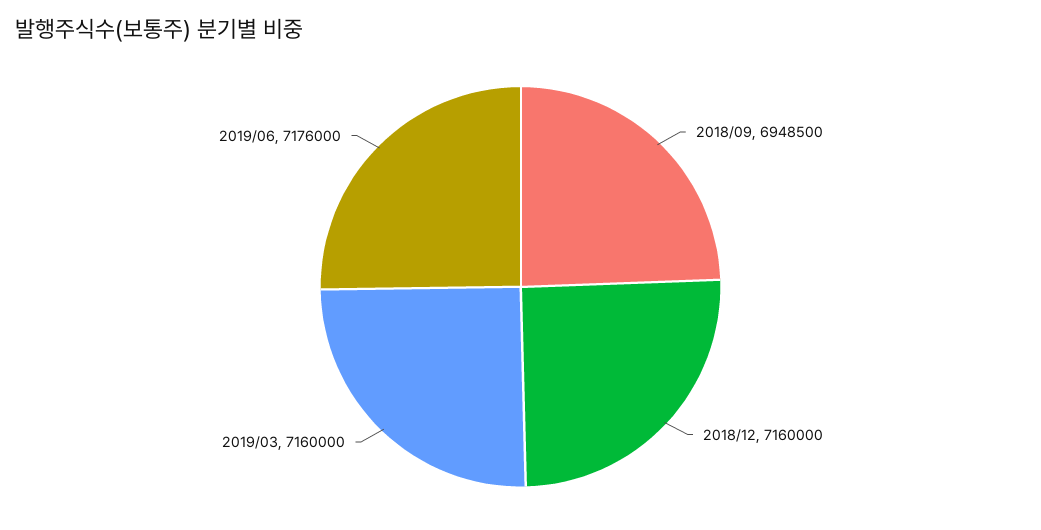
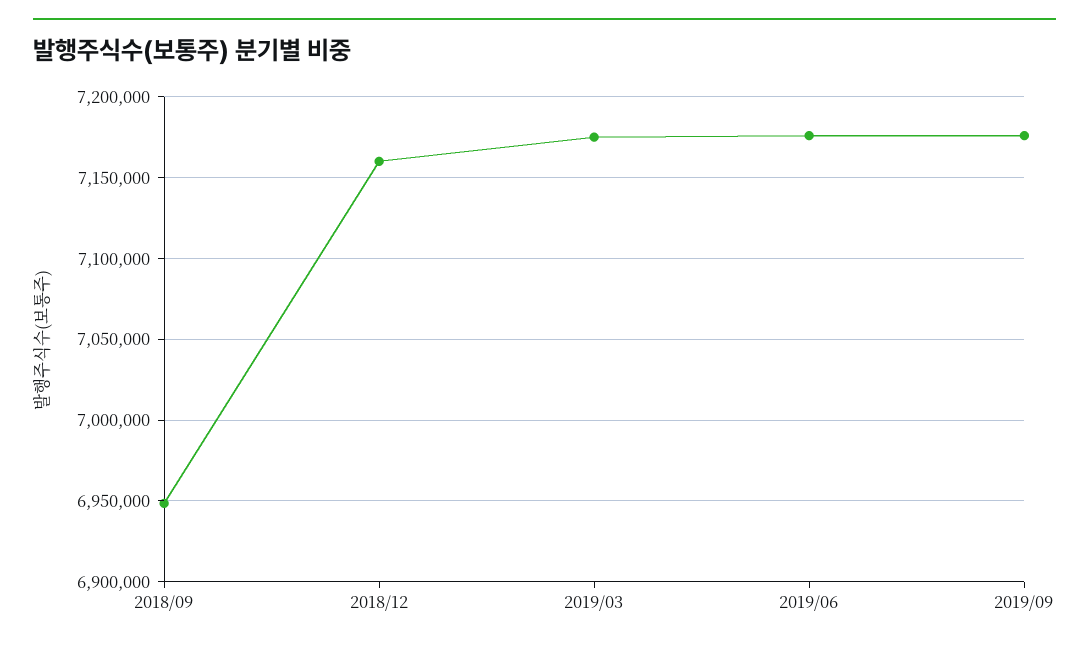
2019/03: 7160000 -> 7175000
2019/09: none -> 7175000

